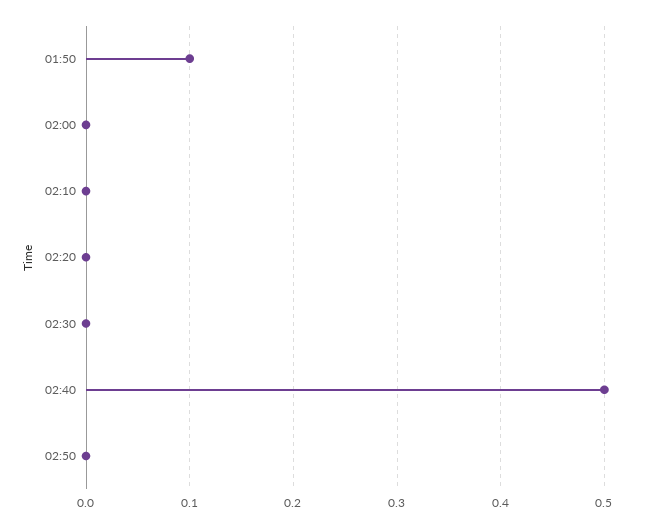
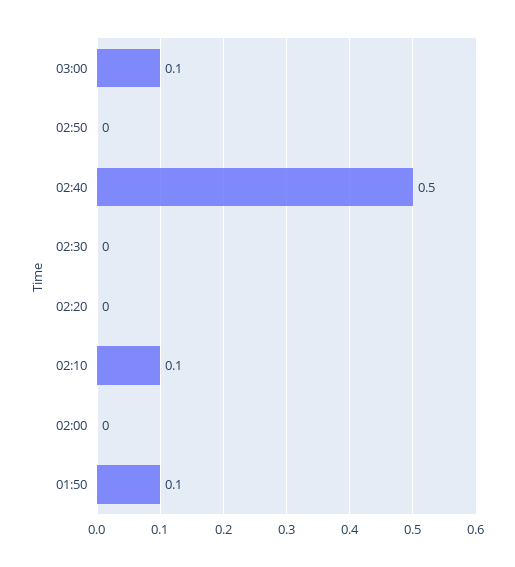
02:10: 0 -> 0.1
03:00: none -> 0.1

